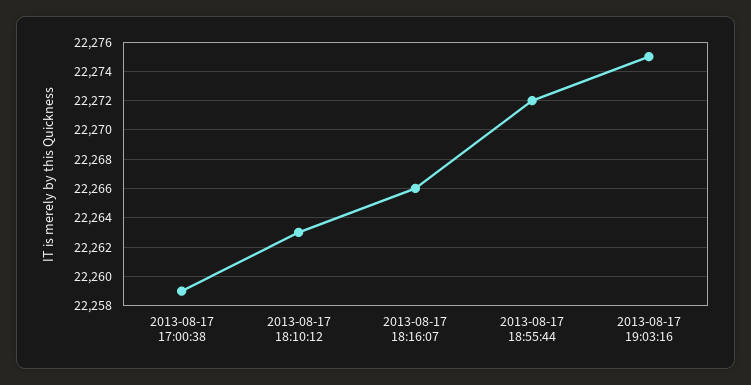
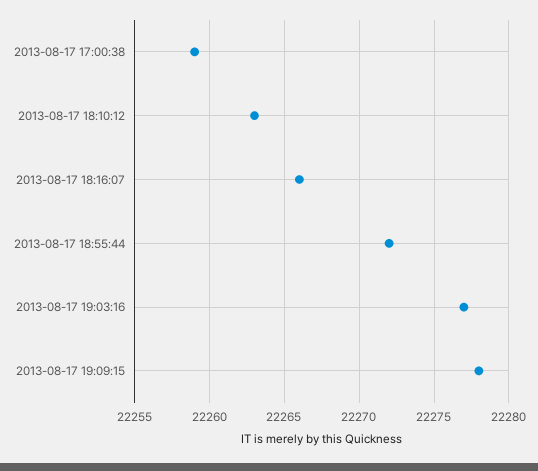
2013-08-17 19:03:16: 22275 -> 22277
2013-08-17 19:09:15: none -> 22278

